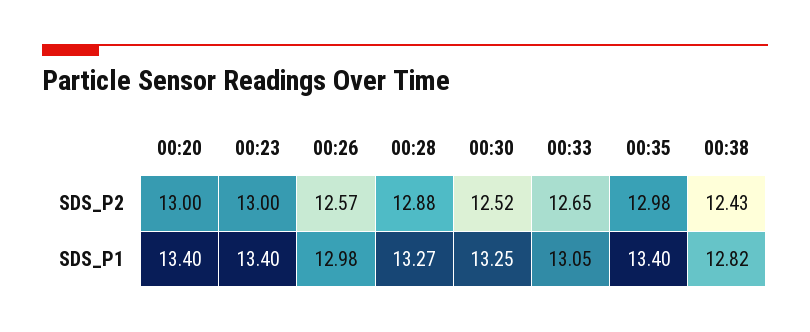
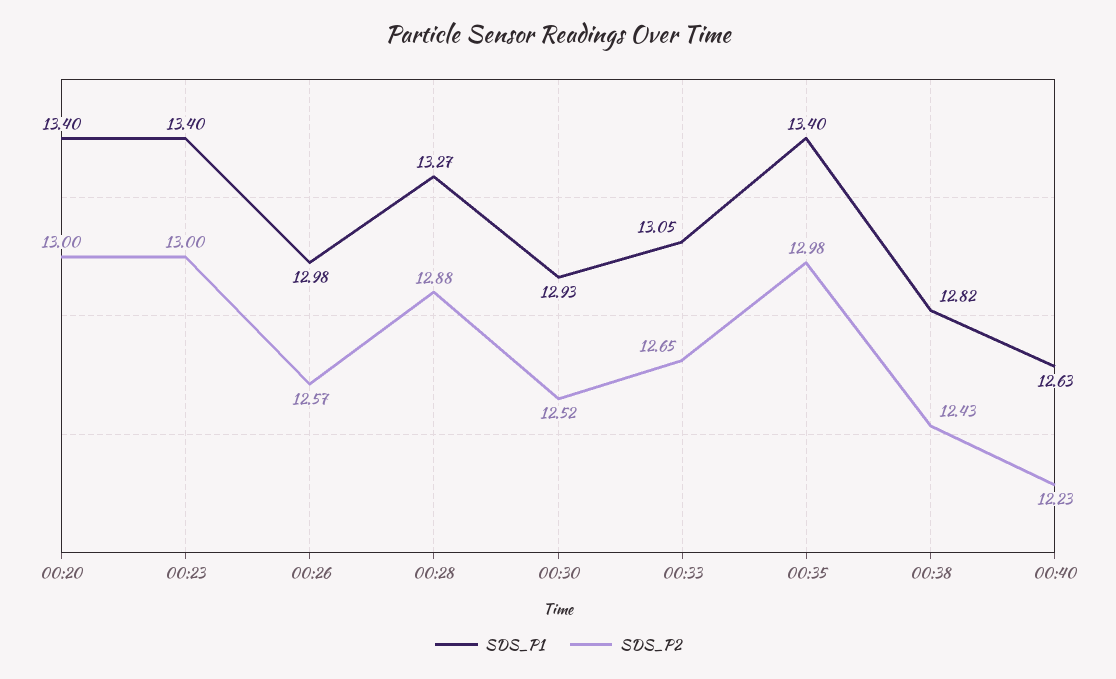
SDS_P1, 00:30: 13.25 -> 12.93
SDS_P1, 00:40: none -> 12.63
SDS_P2, 00:40: none -> 12.23

